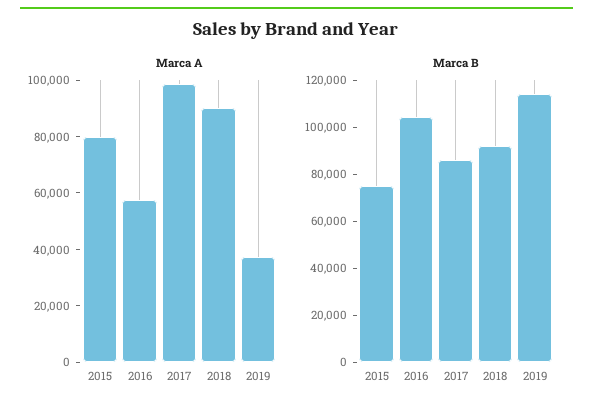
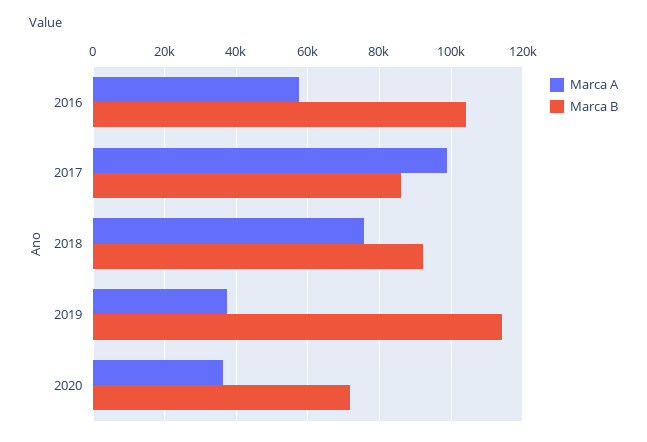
Marca A, 2015: 80000 -> none
Marca A, 2018: 90000 -> 76000
Marca B, 2015: 75000 -> none
Marca A, 2020: none -> 36000
Marca B, 2020: none -> 72000

